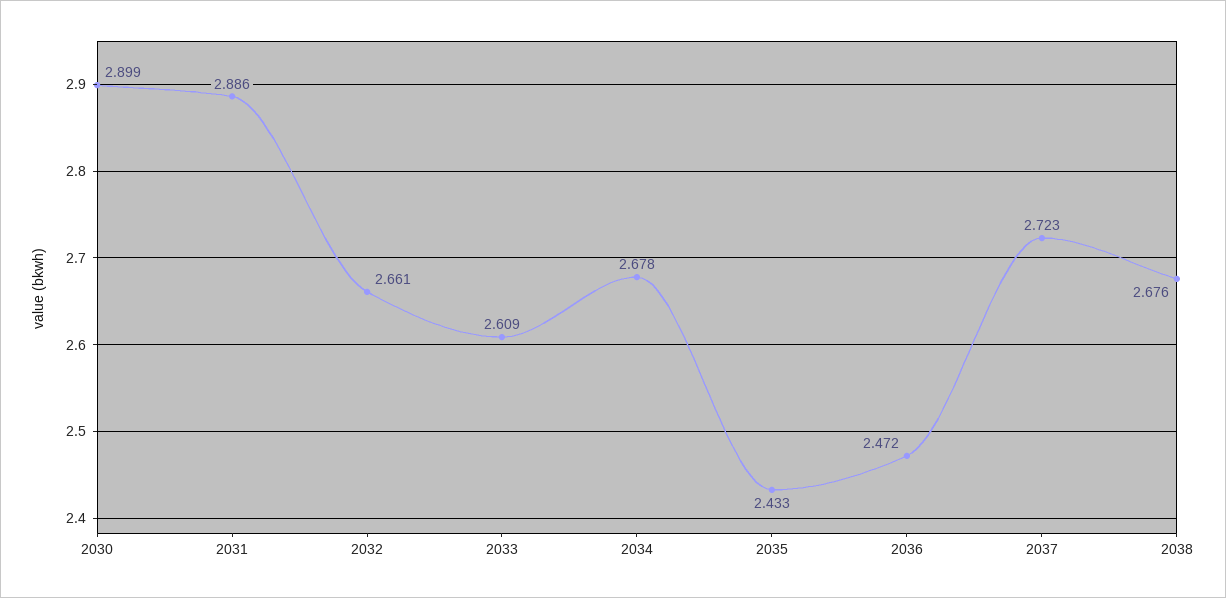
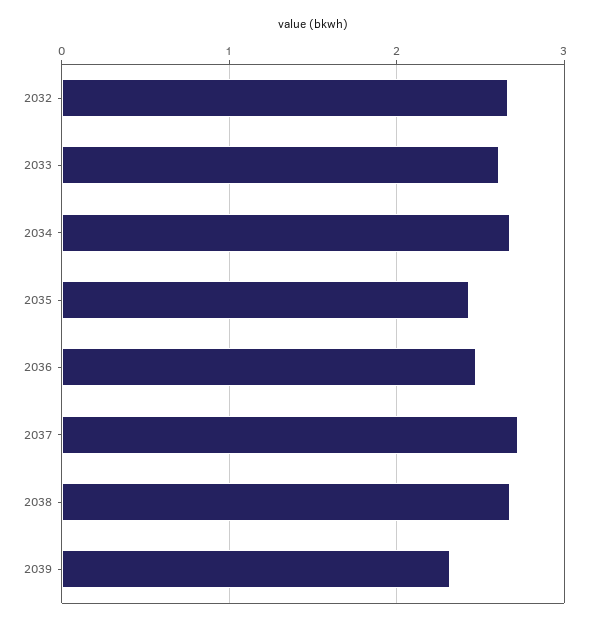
2030: 2.899 -> none
2031: 2.886 -> none
2039: none -> 2.3

